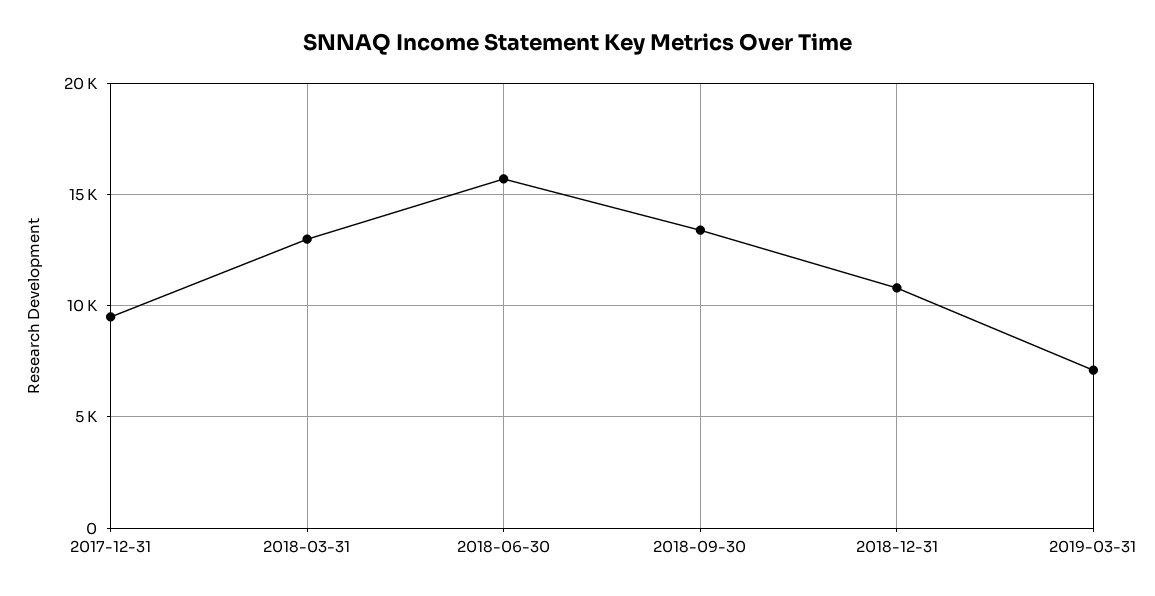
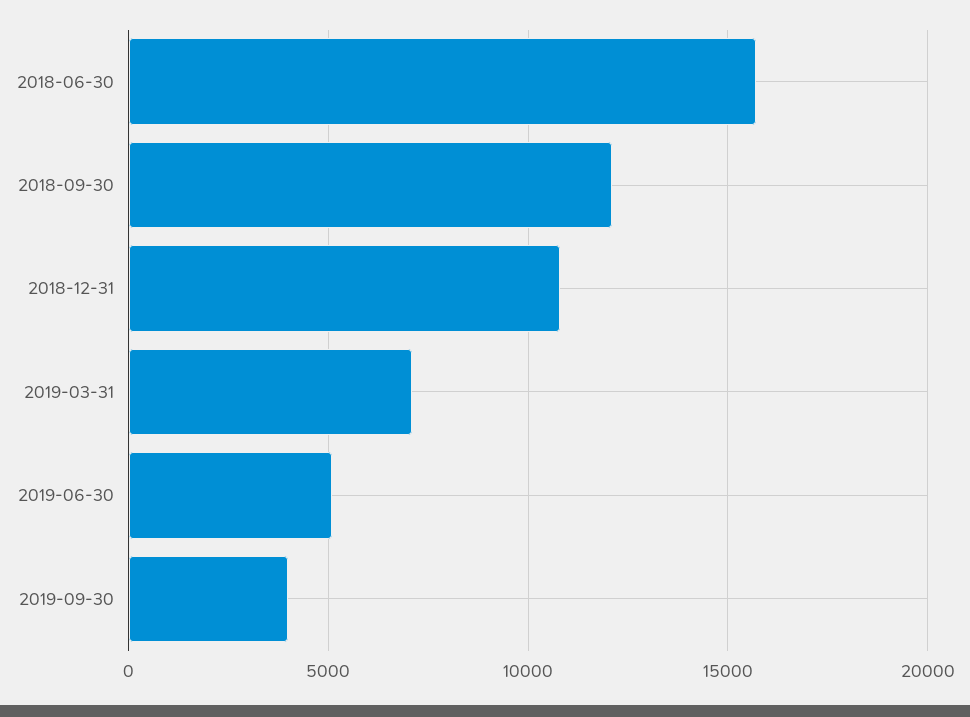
2017-12-31: 9500 -> none
2018-03-31: 13000 -> none
2018-09-30: 13500 -> 12000
2019-06-30: none -> 5000
2019-09-30: none -> 4000

